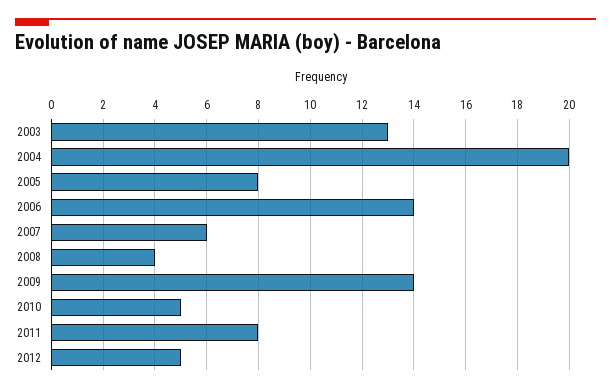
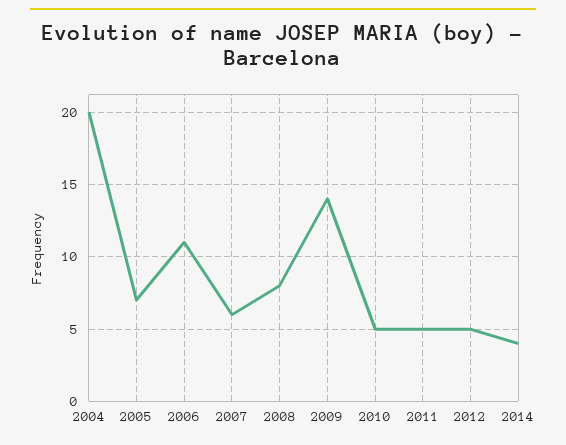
2003: 13 -> none
2005: 8 -> 7
2006: 14 -> 11
2008: 4 -> 8
2011: 8 -> 5
2014: none -> 4

